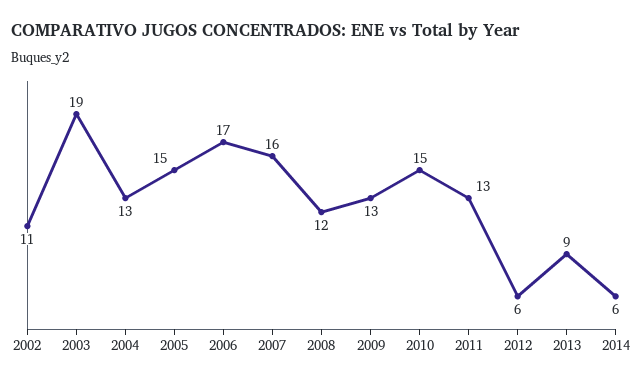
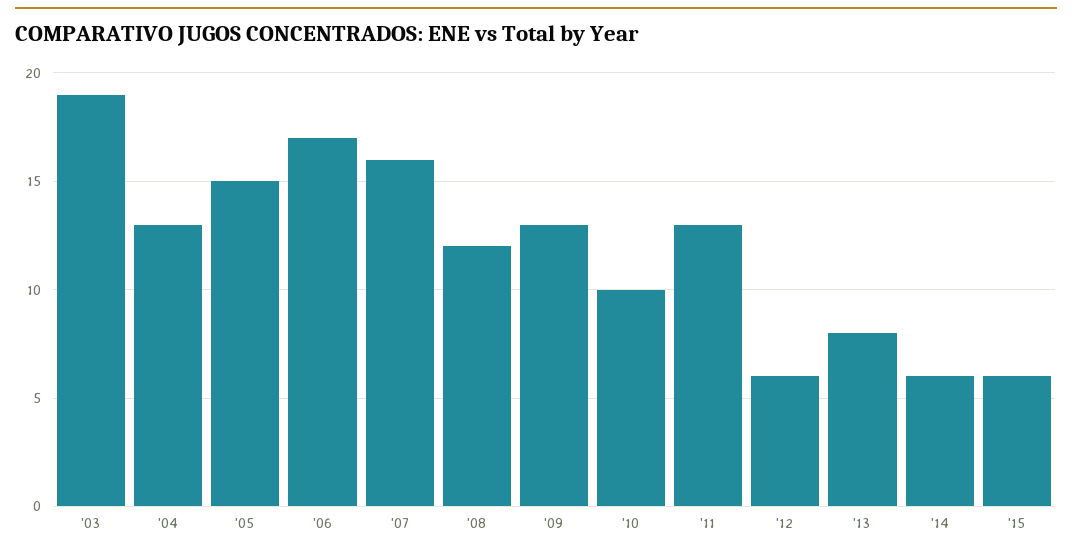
2002: 11 -> none
2010: 15 -> 10
2013: 9 -> 8
'15: none -> 6

